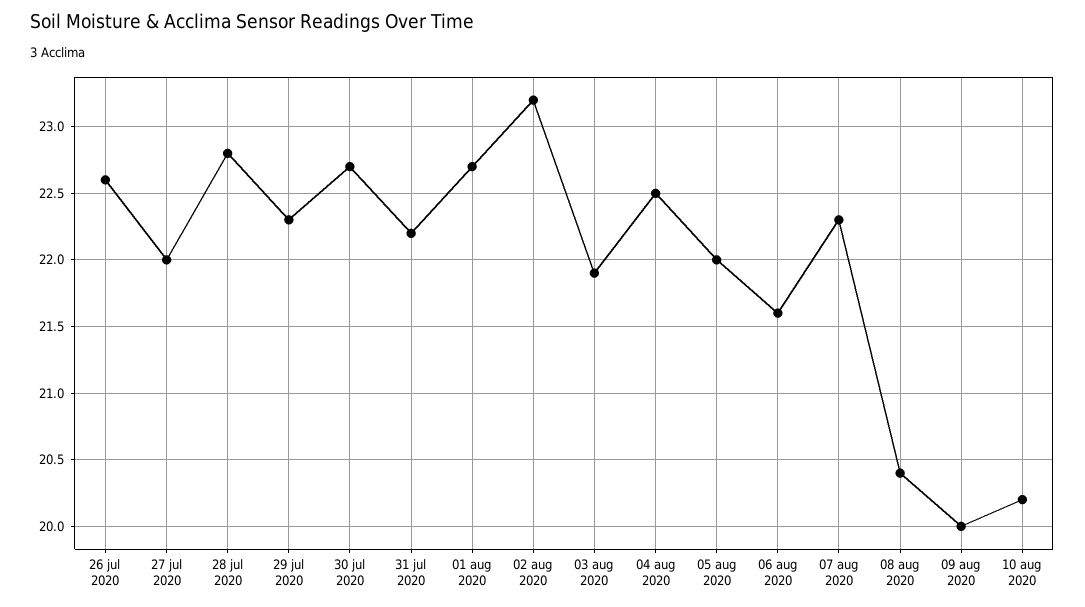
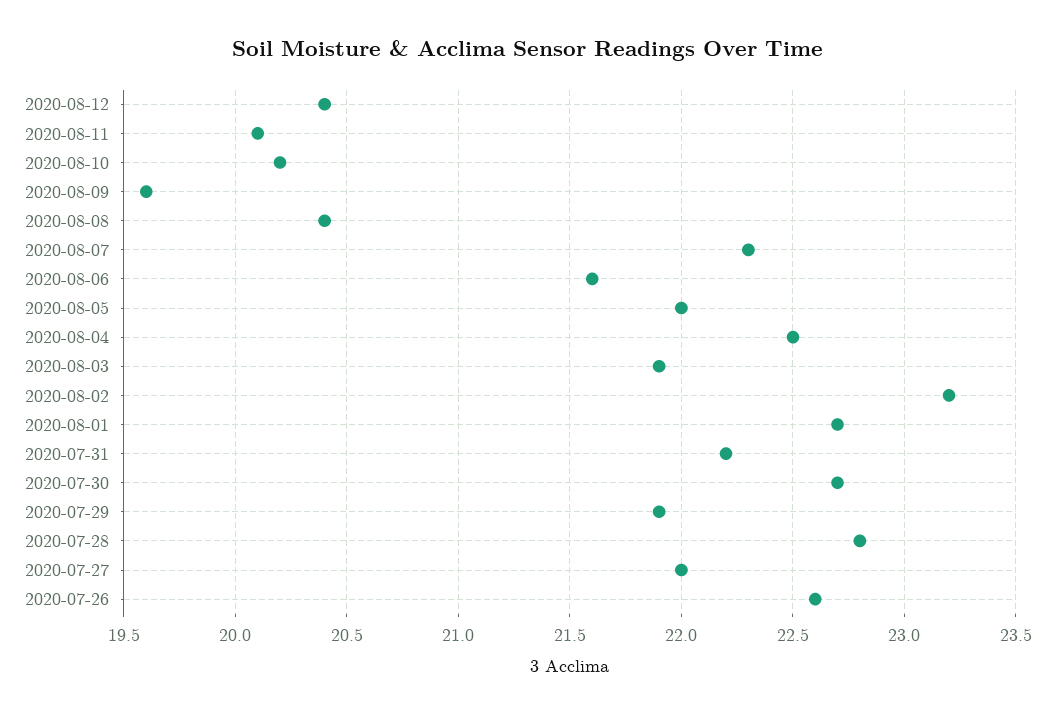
29 jul 2020: 22.3 -> 21.9
09 aug 2020: 20 -> 19.6
2020-08-12: none -> 20.4
2020-08-11: none -> 20.1

